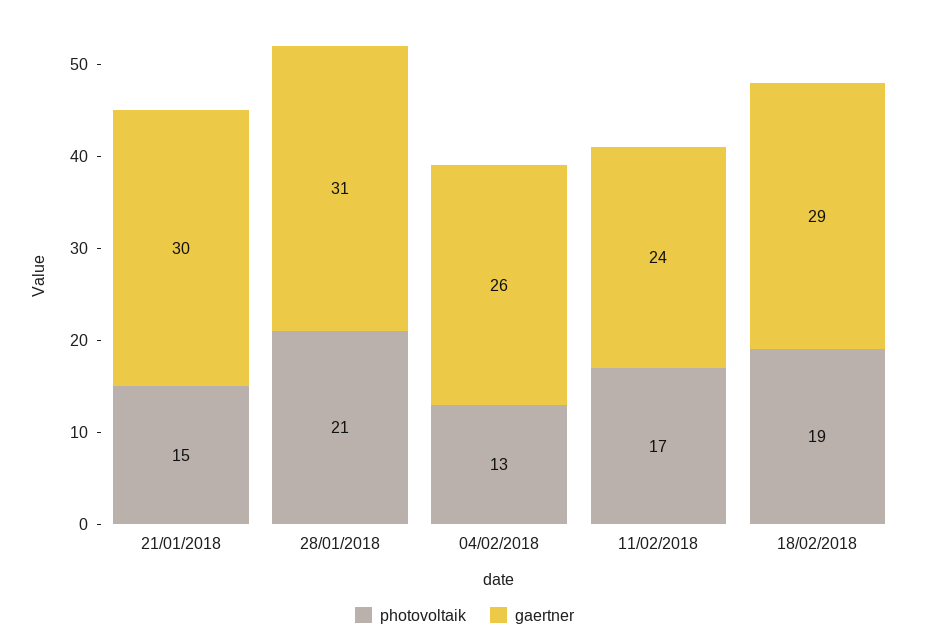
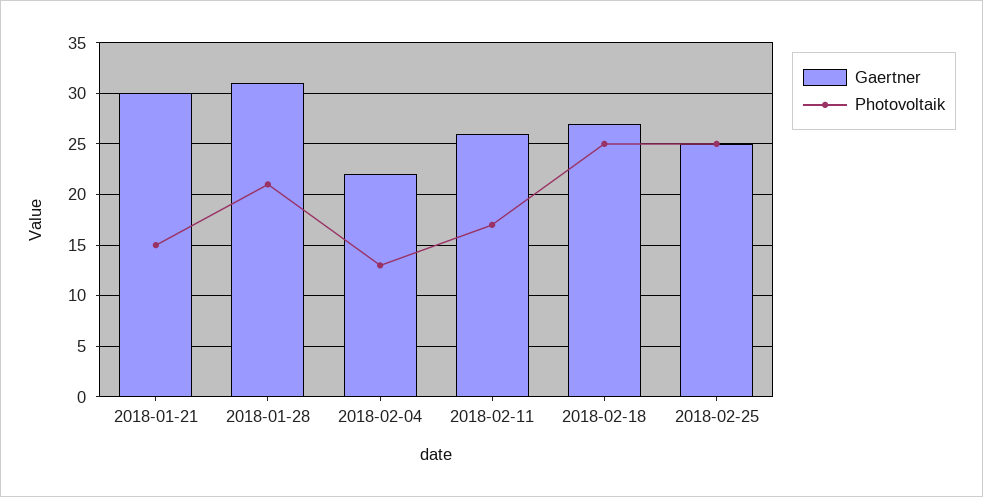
gaertner, 04/02/2018: 26 -> 22
gaertner, 11/02/2018: 24 -> 26
photovoltaik, 18/02/2018: 19 -> 25
gaertner, 18/02/2018: 29 -> 27
gaertner, 2018-02-25: none -> 25
photovoltaik, 2018-02-25: none -> 25

